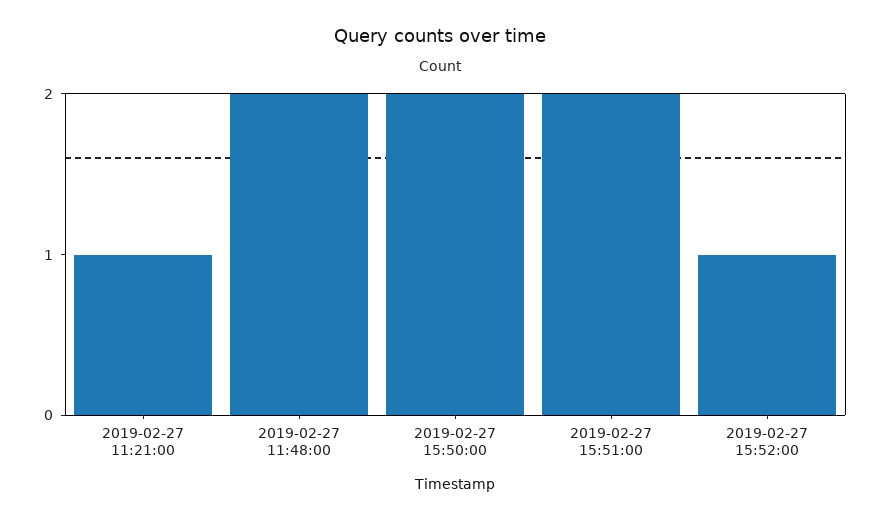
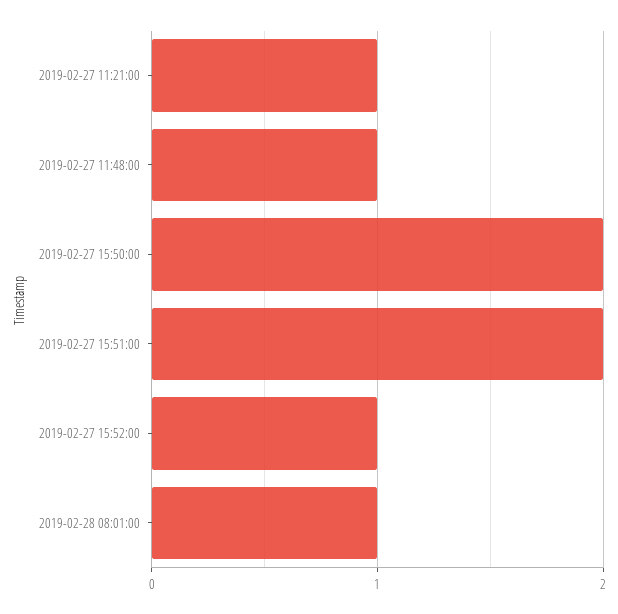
2019-02-27 11:48:00: 2 -> 1
2019-02-28 08:01:00: none -> 1

